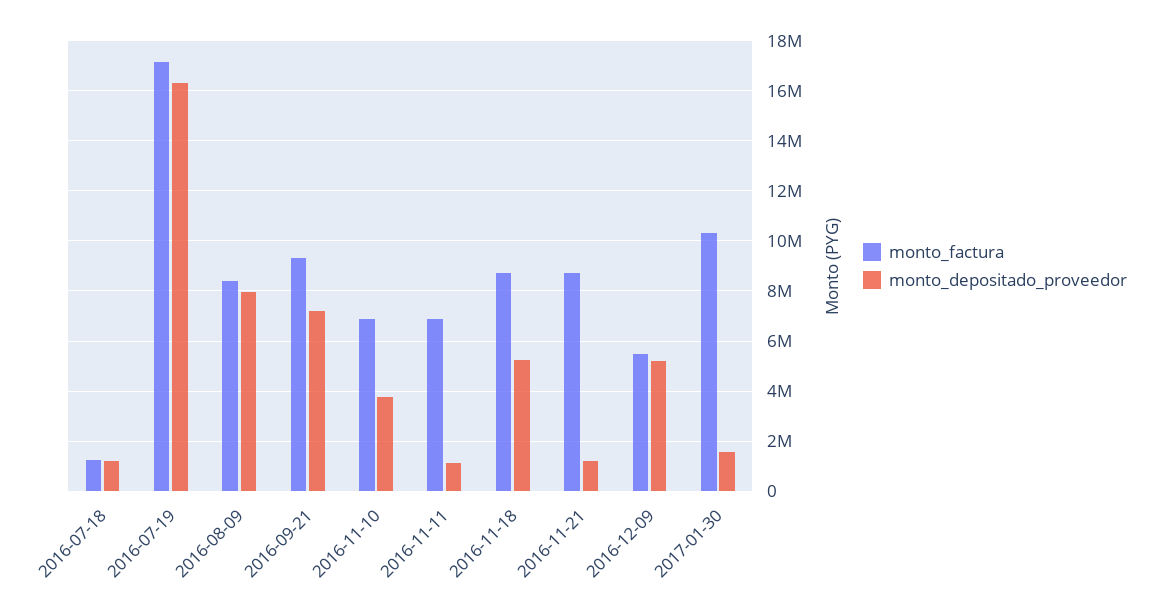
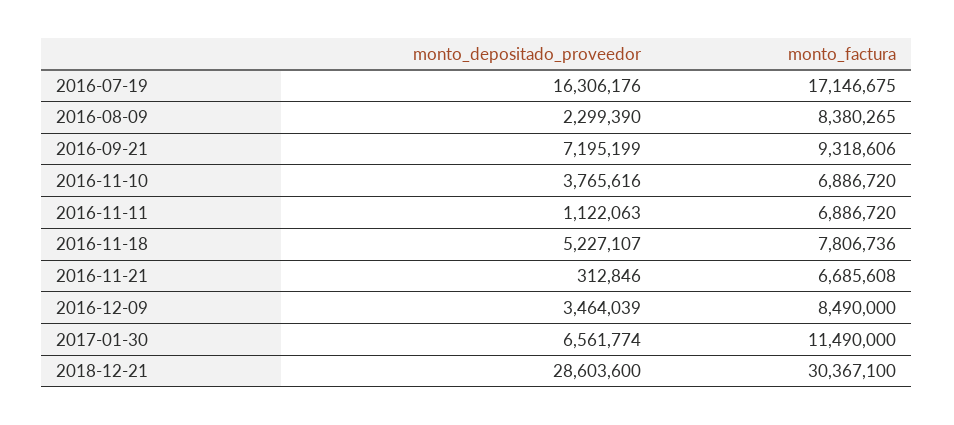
monto_factura, 2016-07-18: 1250000 -> none
monto_depositado_proveedor, 2016-07-18: 1250000 -> none
monto_depositado_proveedor, 2016-08-09: 8000000 -> 2299390
monto_factura, 2016-11-18: 8750000 -> 7806736
monto_factura, 2016-11-21: 8750000 -> 6685608
monto_depositado_proveedor, 2016-11-21: 1250000 -> 312846
monto_factura, 2016-12-09: 5500000 -> 8490000
monto_depositado_proveedor, 2016-12-09: 5250000 -> 3464039
monto_factura, 2017-01-30: 10250000 -> 11490000
monto_depositado_proveedor, 2017-01-30: 1500000 -> 6561774
monto_depositado_proveedor, 2018-12-21: none -> 28603600
monto_factura, 2018-12-21: none -> 30367100

